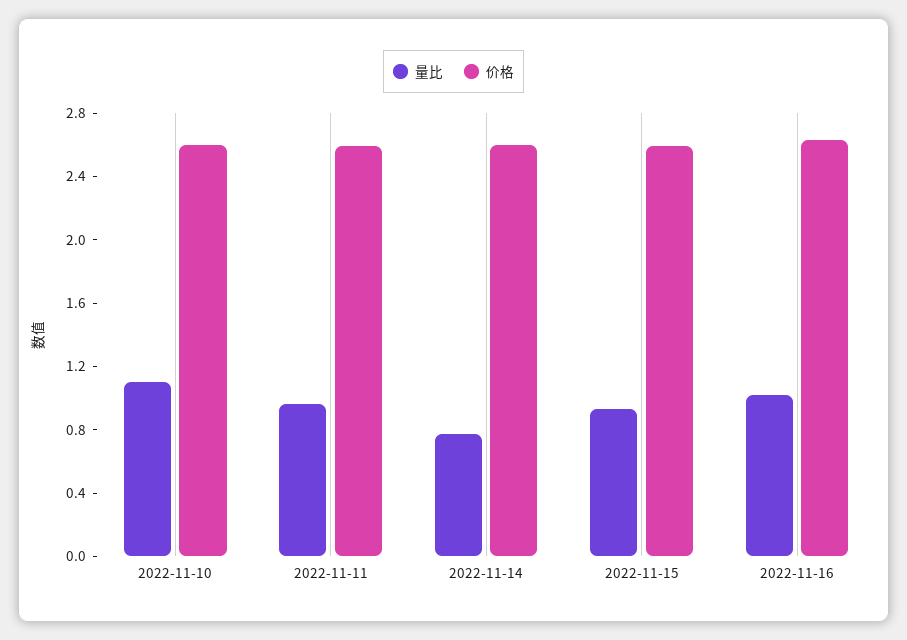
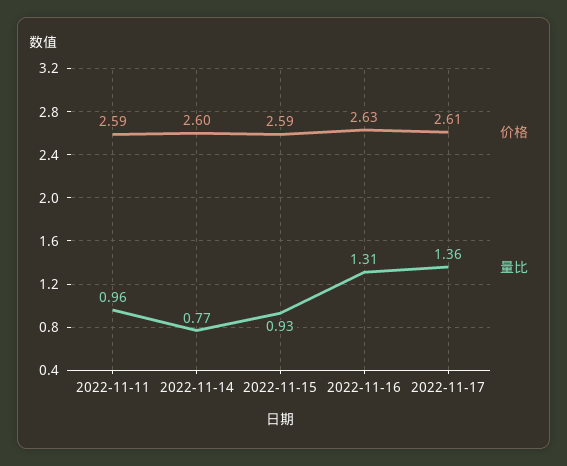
量比, 2022-11-10: 1.1 -> none
价格, 2022-11-10: 2.6 -> none
量比, 2022-11-16: 1 -> 1.31
价格, 2022-11-17: none -> 2.61
量比, 2022-11-17: none -> 1.36

